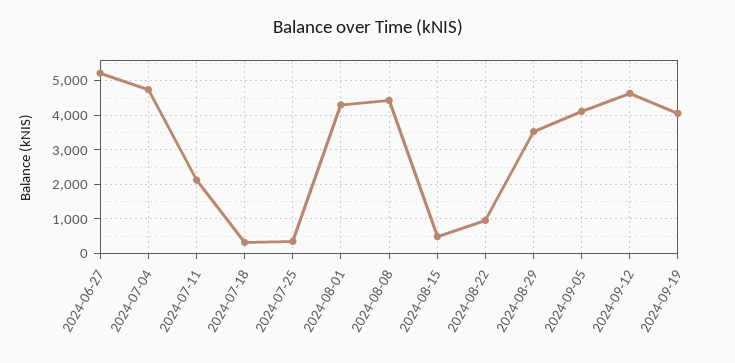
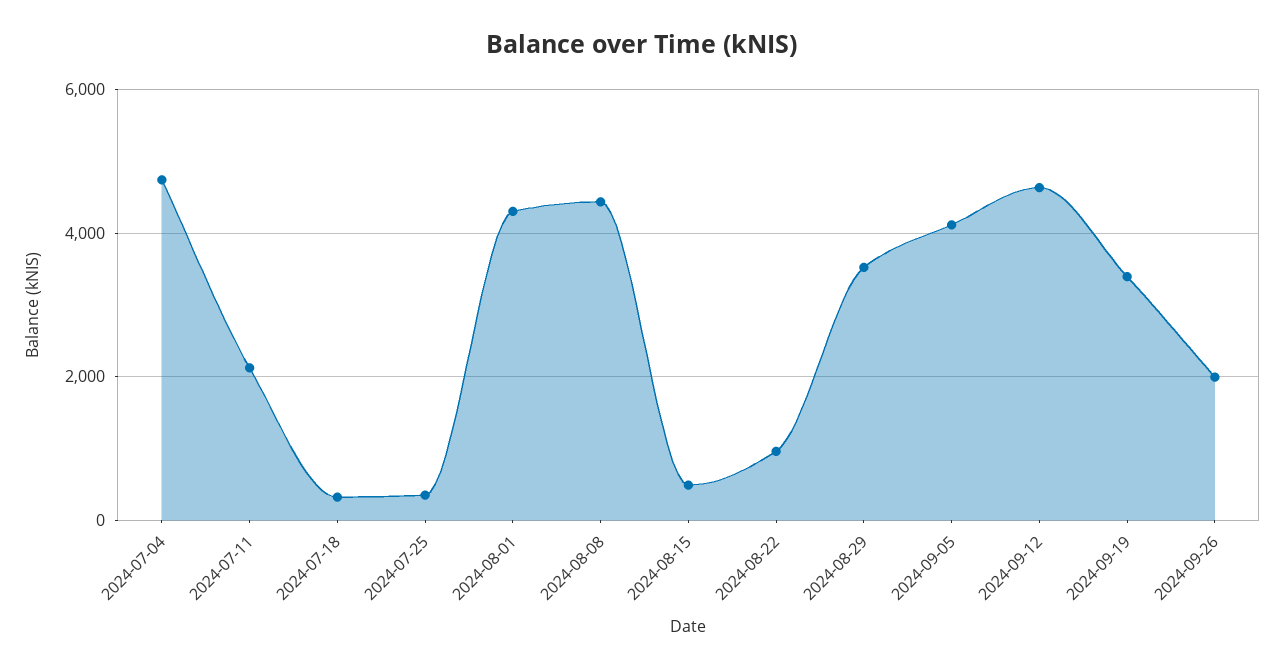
2024-06-27: 5200 -> none
2024-09-19: 4000 -> 3400
2024-09-26: none -> 2000

